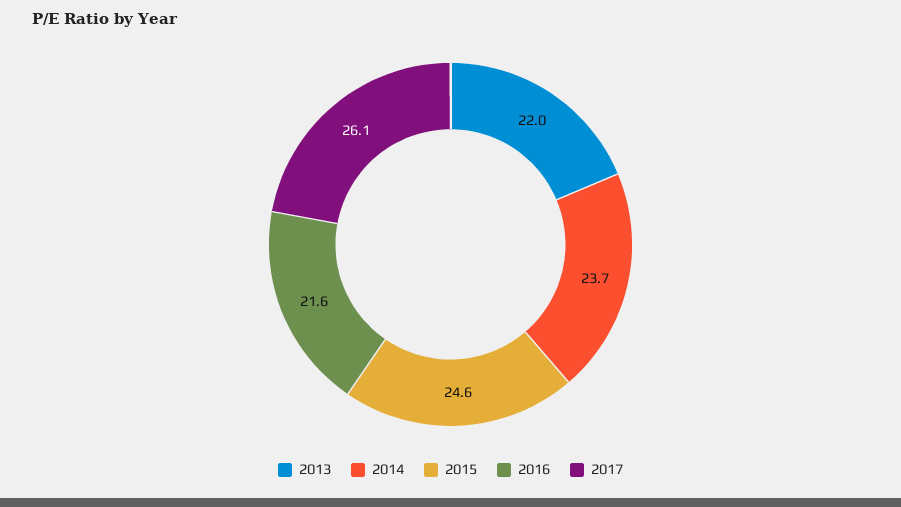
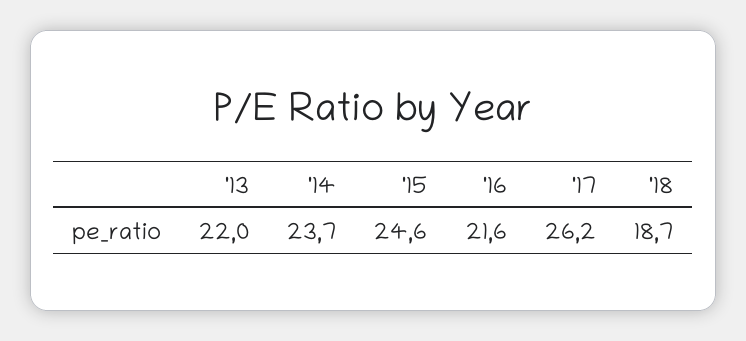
2017: 26.1 -> 26.2
'18: none -> 18.7

